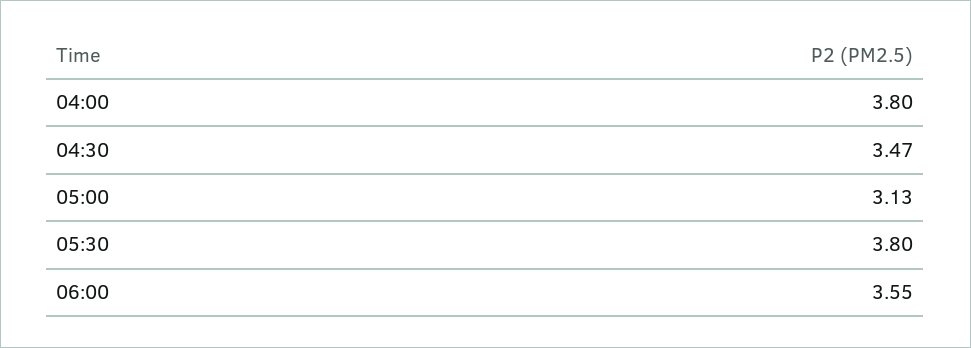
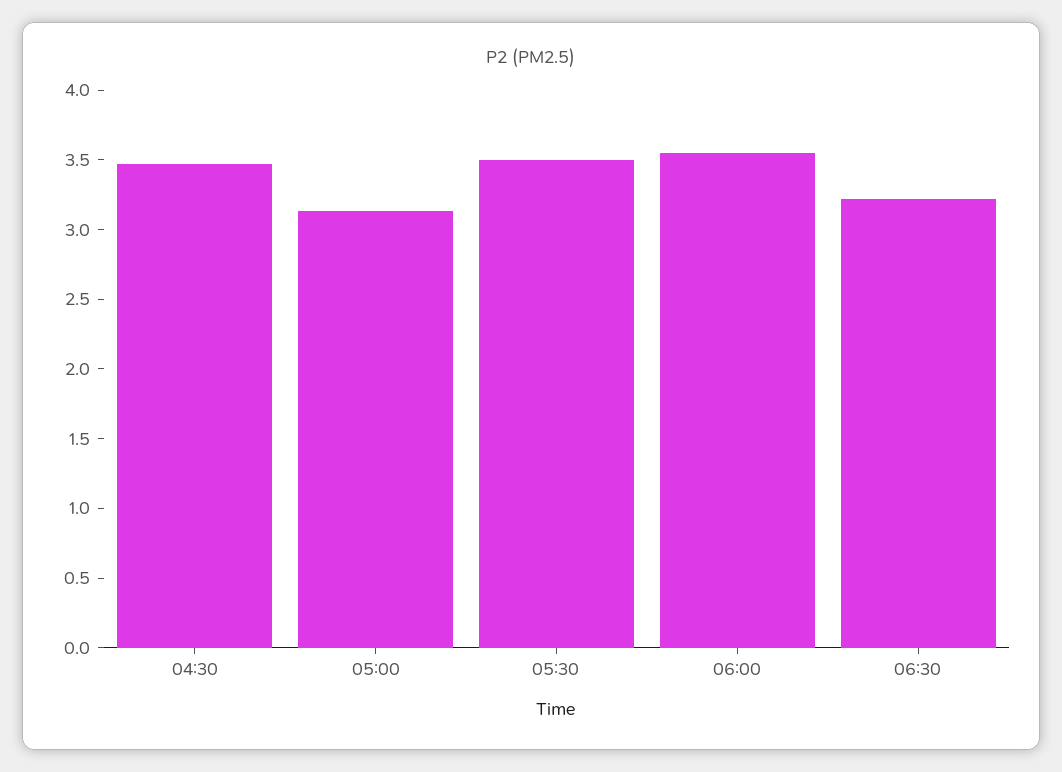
04:00: 3.8 -> none
05:30: 3.8 -> 3.5
06:30: none -> 3.2

